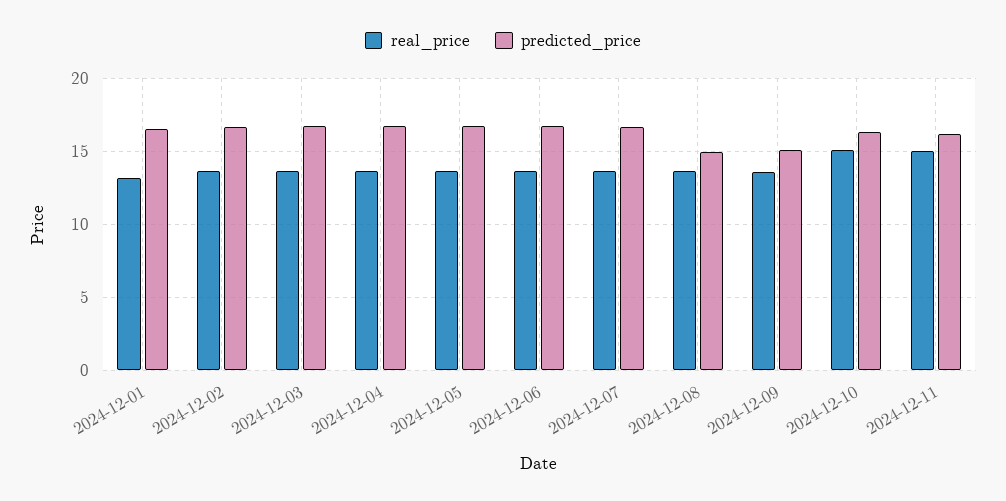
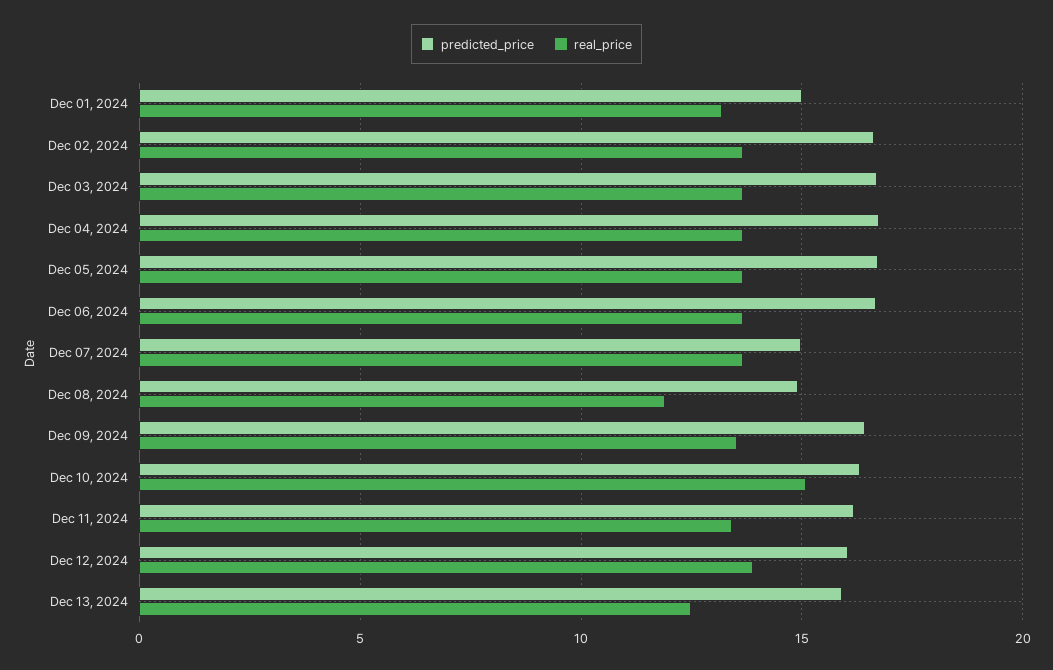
predicted_price, 2024-12-01: 16.5 -> 15
predicted_price, 2024-12-07: 16.5 -> 15
real_price, 2024-12-08: 13.5 -> 12
predicted_price, 2024-12-09: 15 -> 16.5
real_price, 2024-12-11: 15 -> 13.5
predicted_price, Dec 12, 2024: none -> 16
real_price, Dec 12, 2024: none -> 14
predicted_price, Dec 13, 2024: none -> 16
real_price, Dec 13, 2024: none -> 12.5

